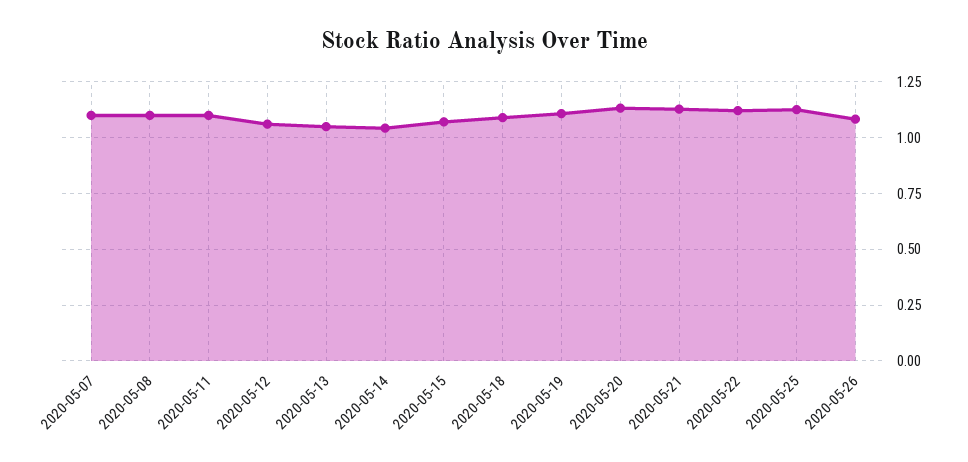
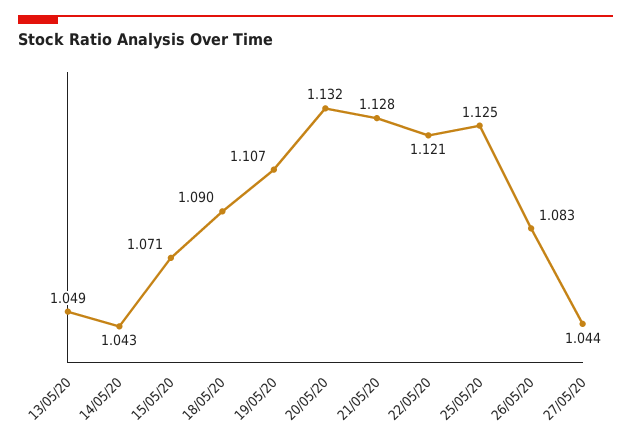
2020-05-07: 1.1 -> none
2020-05-08: 1.1 -> none
2020-05-11: 1.1 -> none
2020-05-12: 1.05 -> none
27/05/20: none -> 1.044

